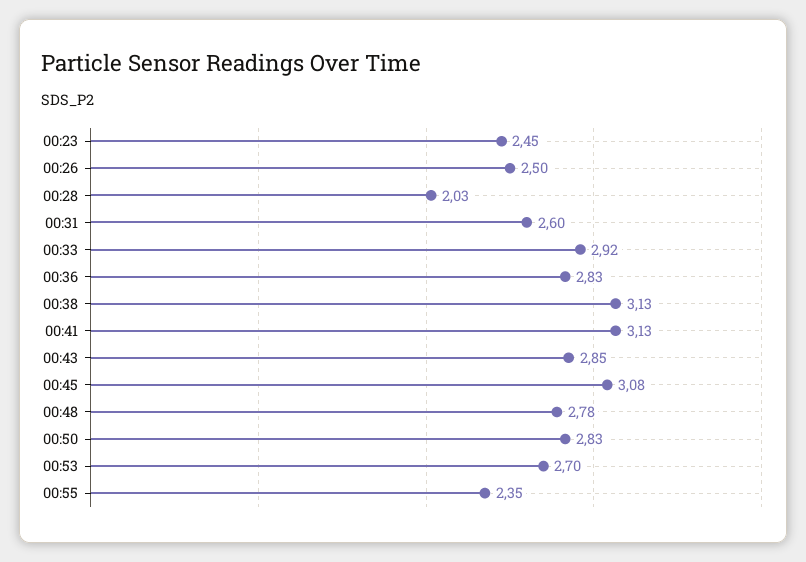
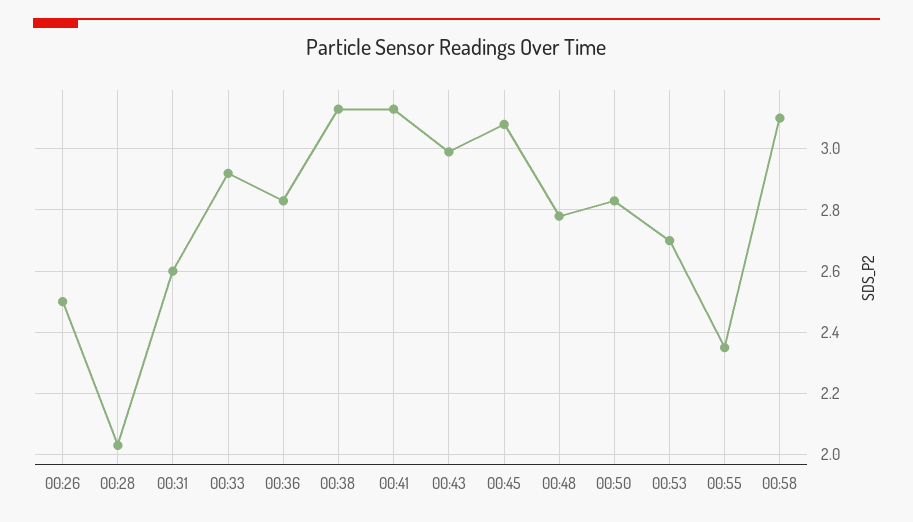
00:23: 2.45 -> none
00:43: 2.85 -> 3
00:58: none -> 3.1

